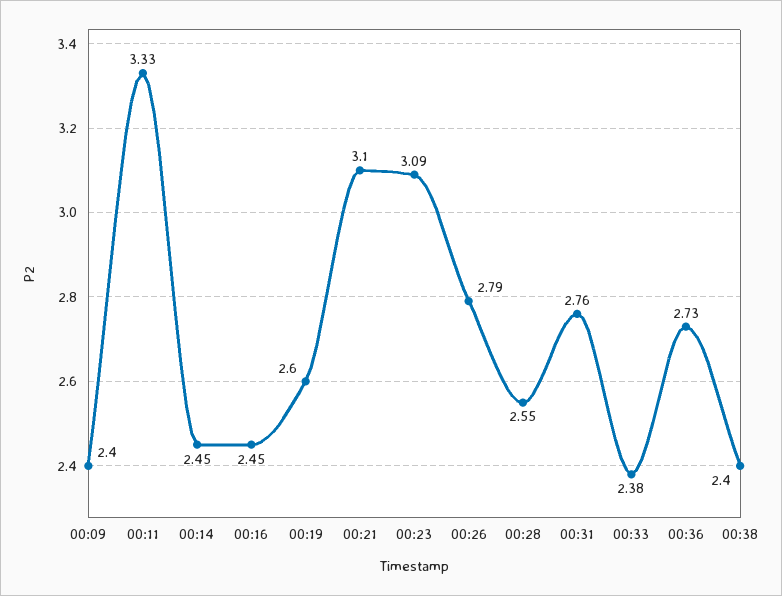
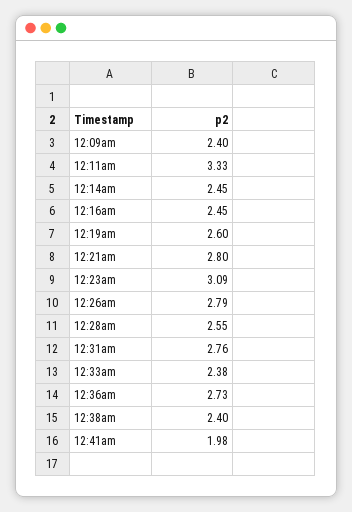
00:21: 3.1 -> 2.8
12:41am: none -> 1.98

